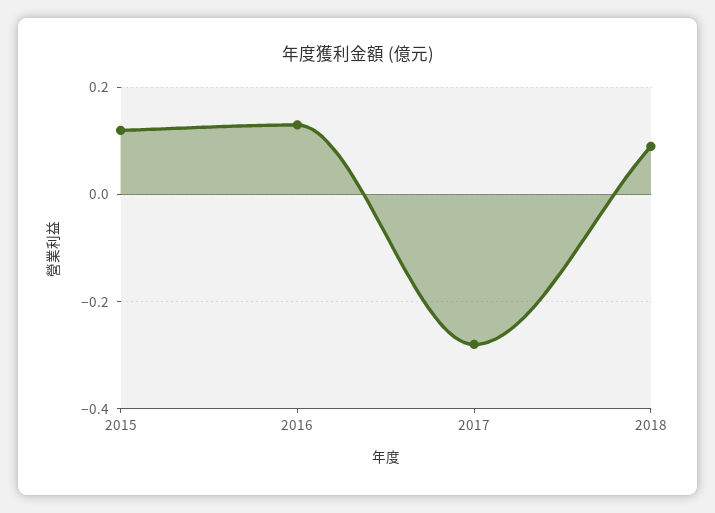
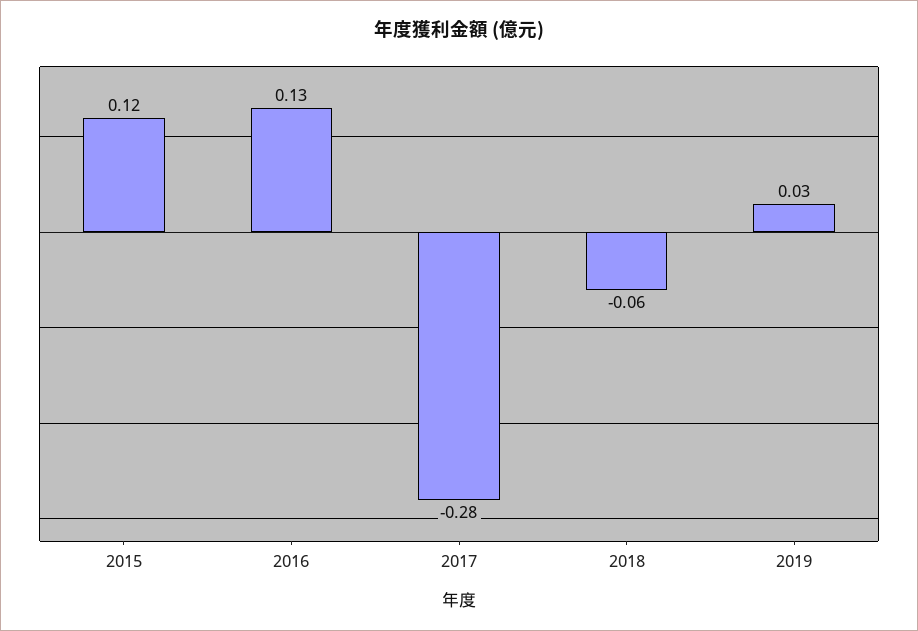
2018: 0.1 -> -0.06
2019: none -> 0.03

